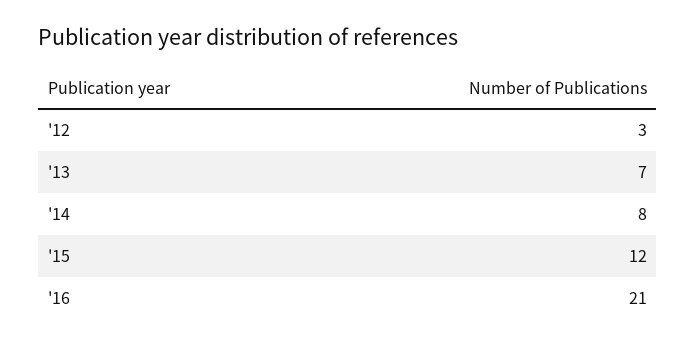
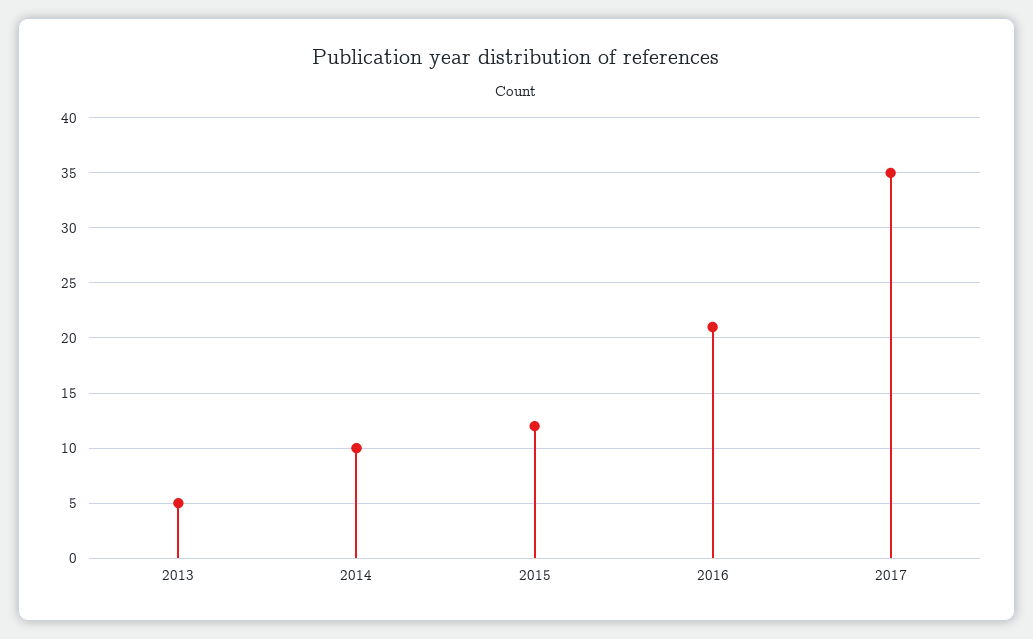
'12: 3 -> none
'13: 7 -> 5
'14: 8 -> 10
2017: none -> 35

